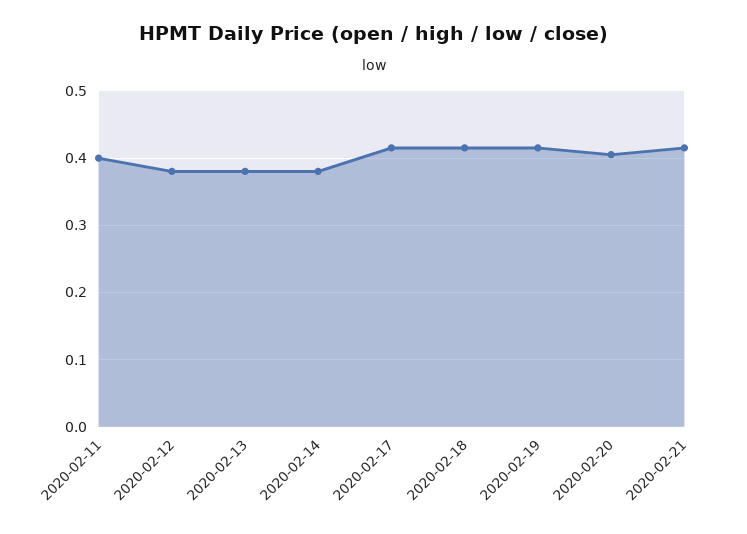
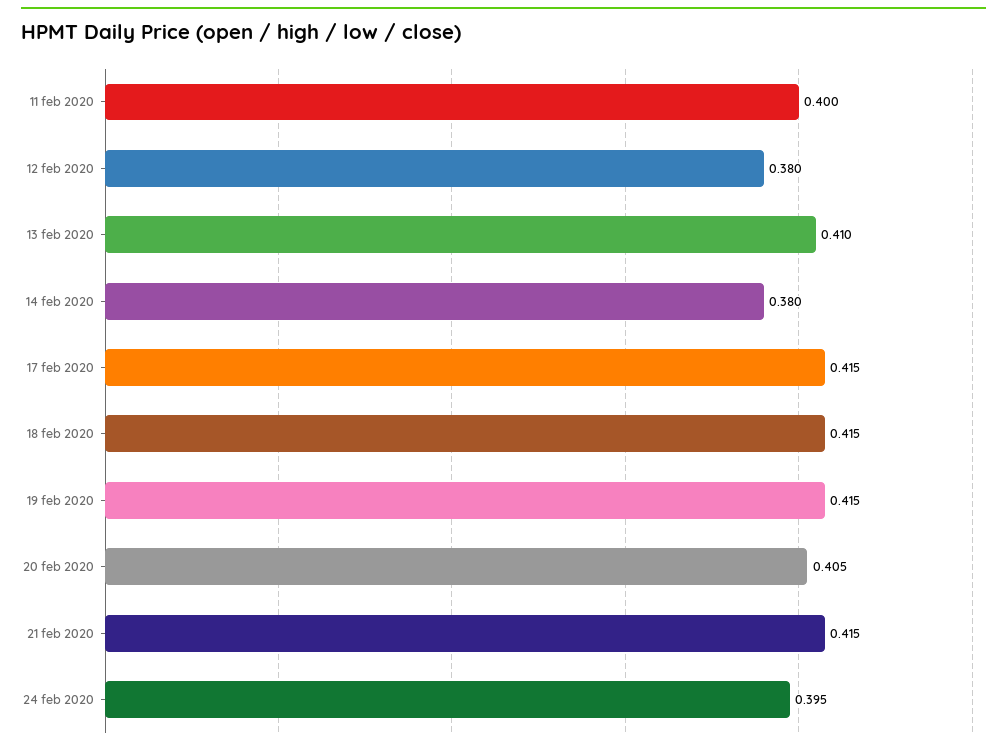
2020-02-13: 0.38 -> 0.41
24 feb 2020: none -> 0.395

